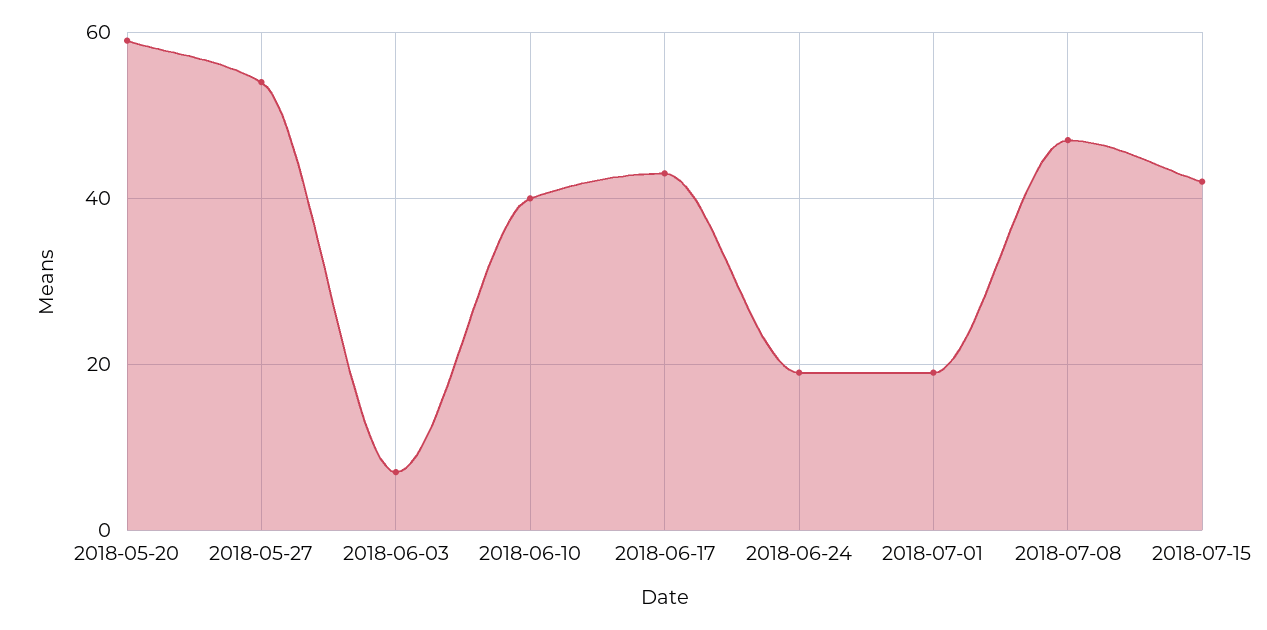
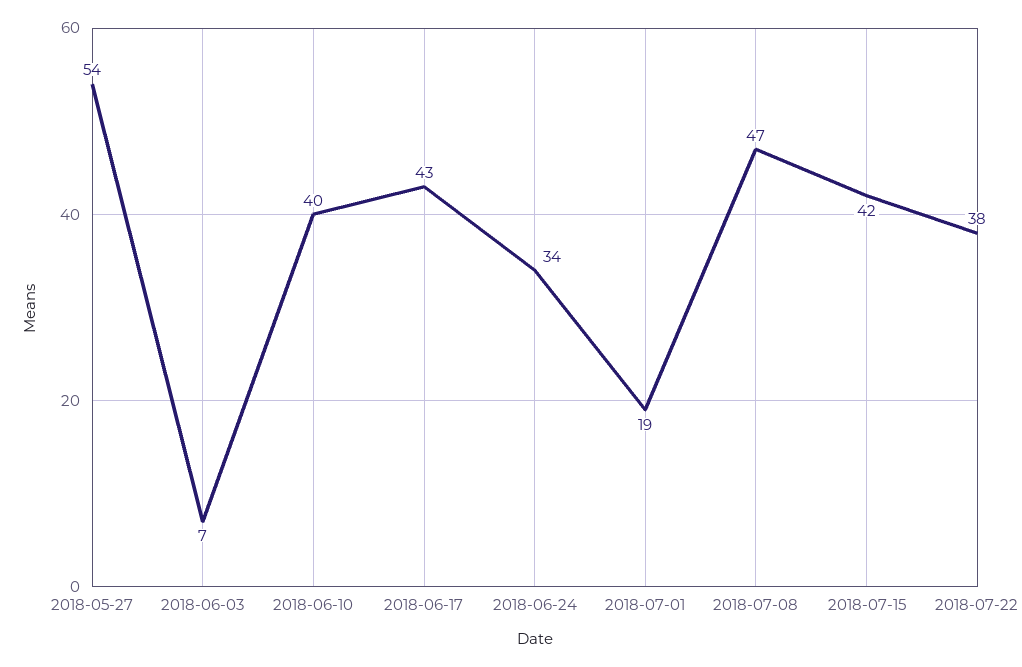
2018-05-20: 60 -> none
2018-06-24: 20 -> 34
2018-07-22: none -> 38

